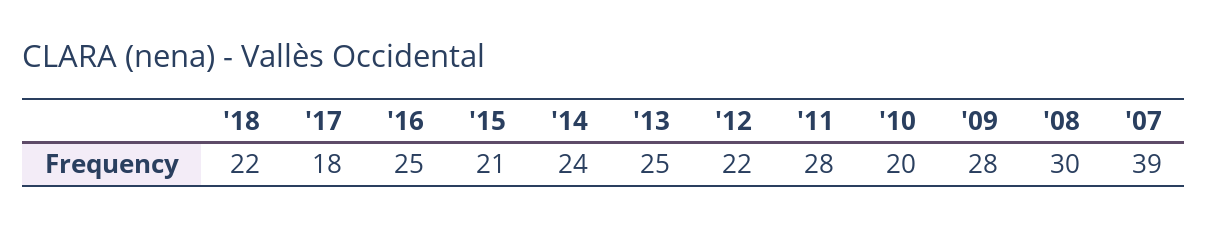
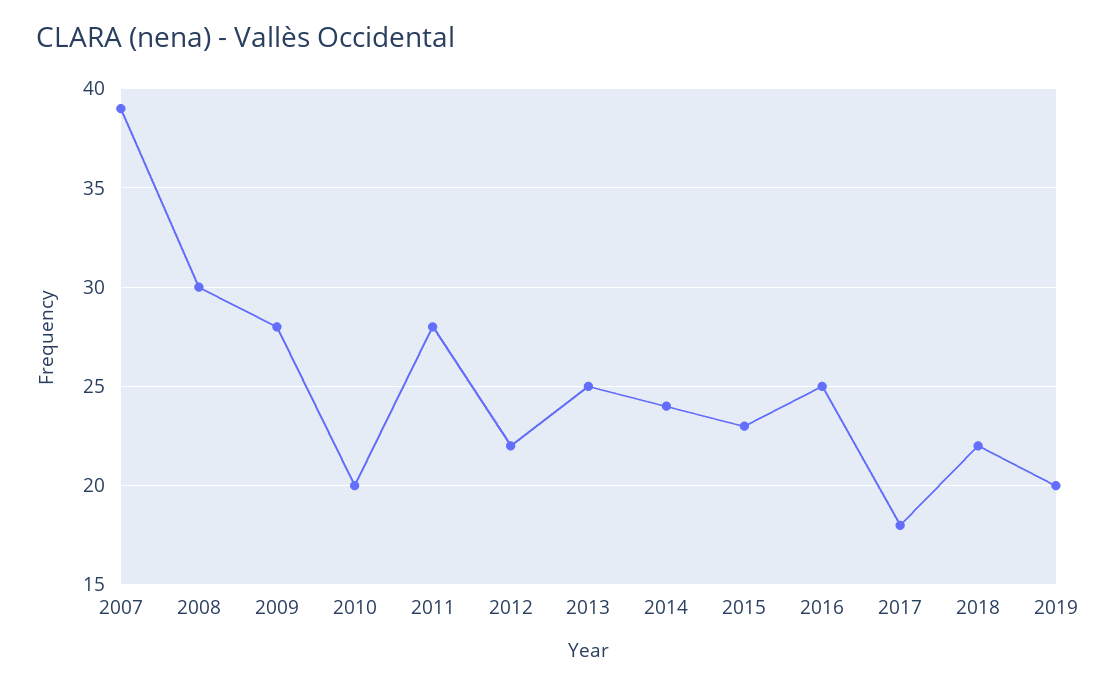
'15: 21 -> 23
2019: none -> 20

